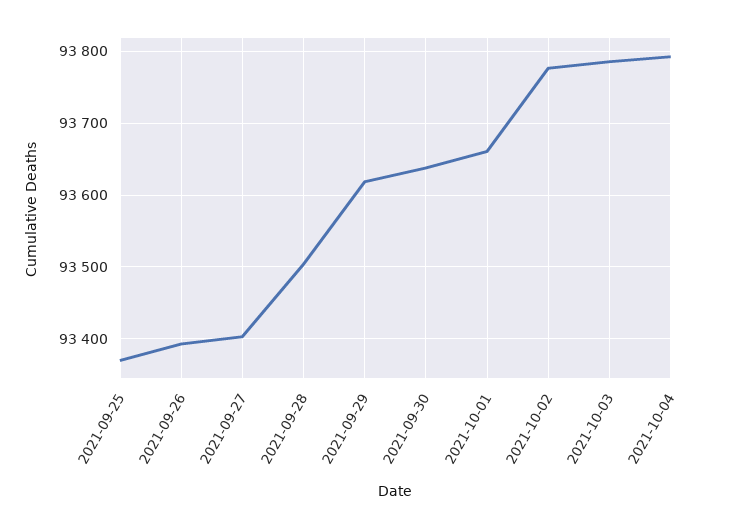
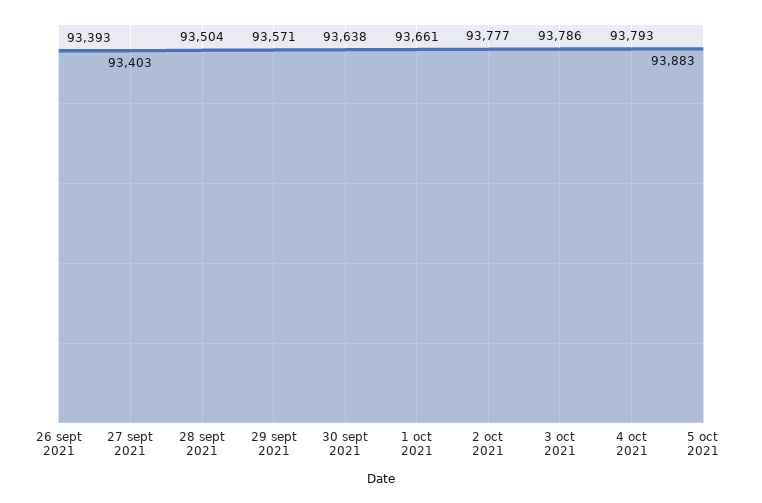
2021-09-25: 93370 -> none
2021-09-29: 93620 -> 93571
5 oct 2021: none -> 93883

